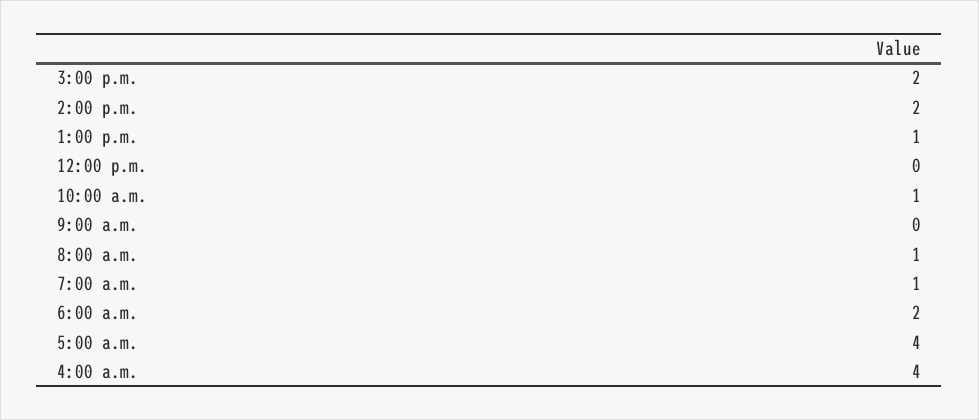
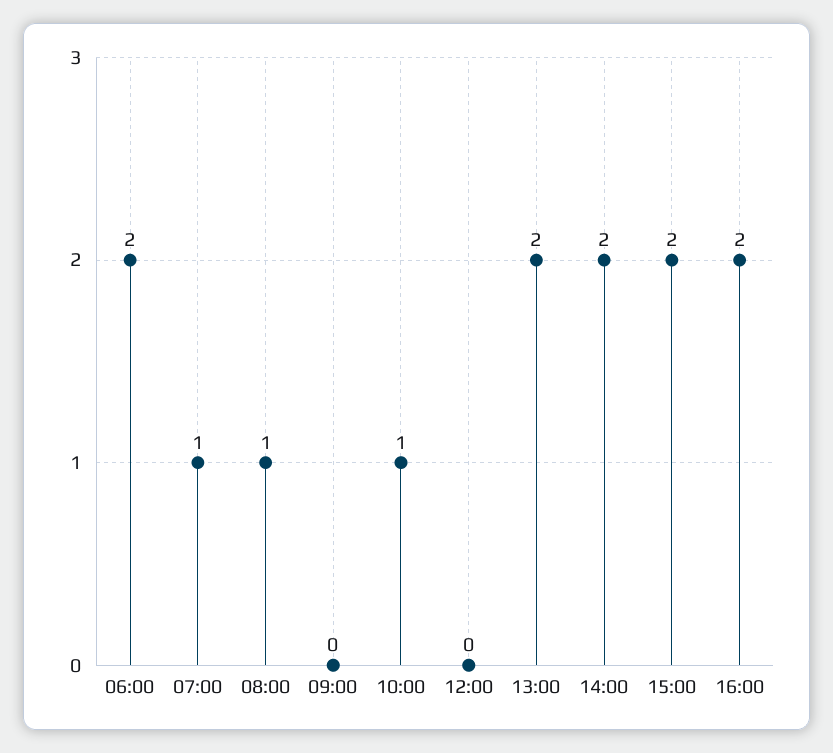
1:00 p.m.: 1 -> 2
5:00 a.m.: 4 -> none
4:00 a.m.: 4 -> none
16:00: none -> 2

